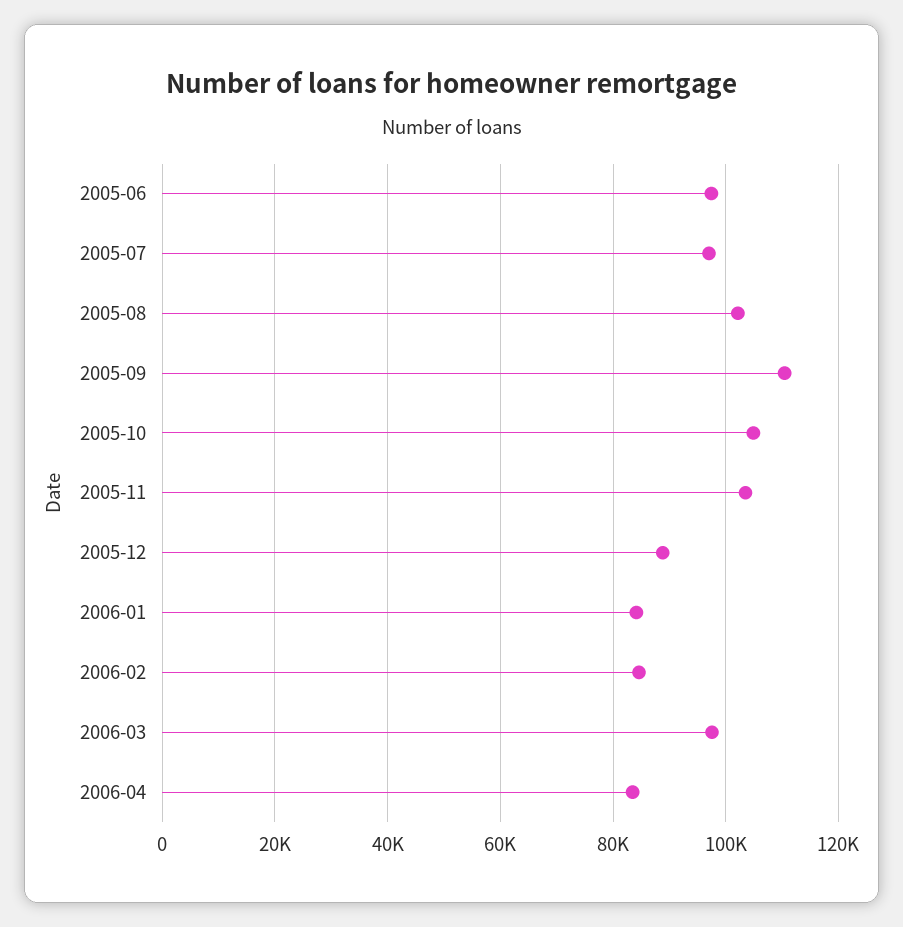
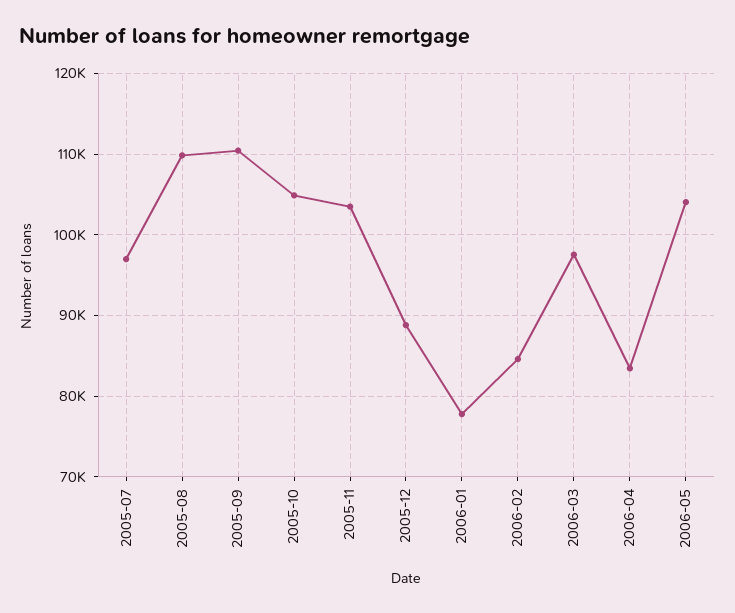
2005-06: 98000 -> none
2005-08: 102000 -> 110000
2006-01: 84000 -> 78000
2006-05: none -> 104000

